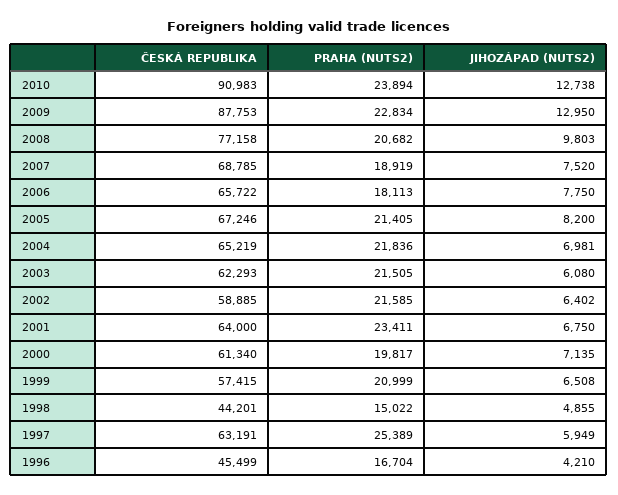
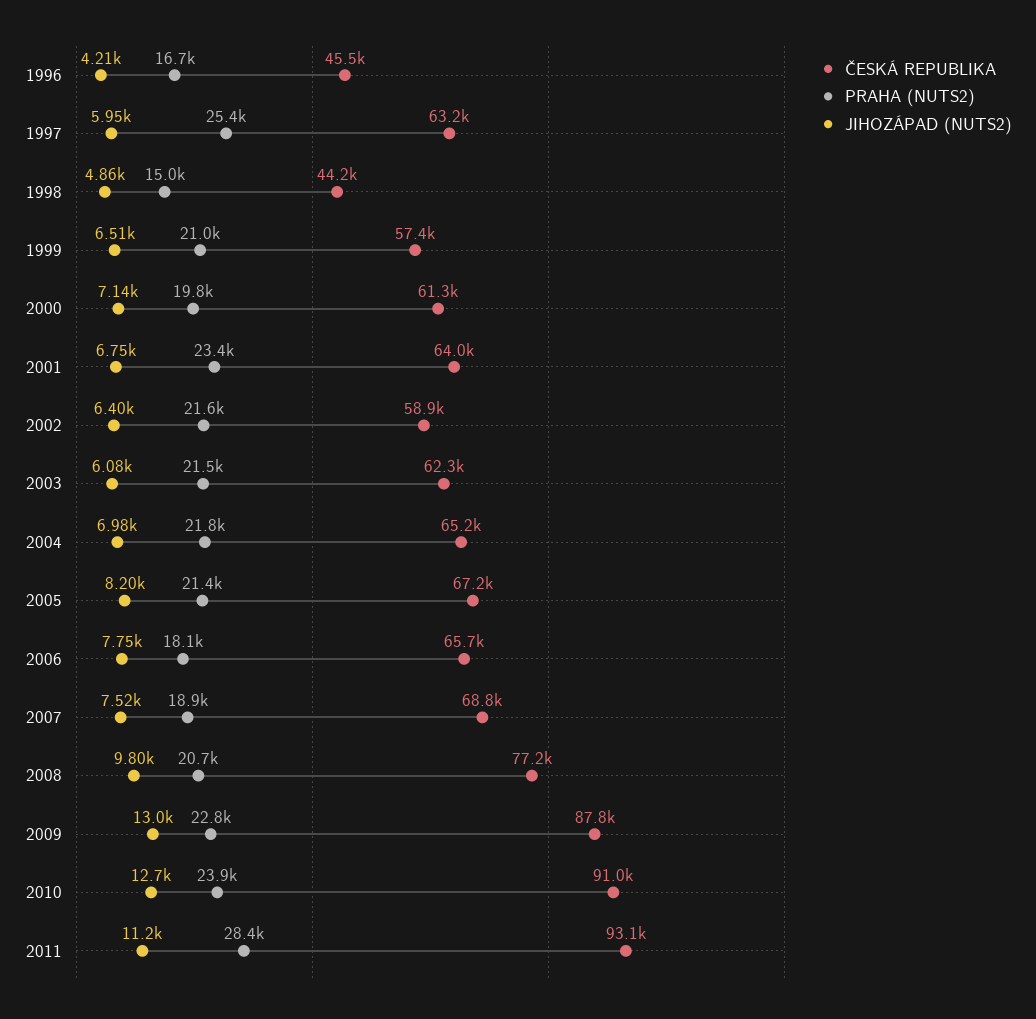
ČESKÁ REPUBLIKA, 2011: none -> 93100
PRAHA (NUTS2), 2011: none -> 28400
JIHOZÁPAD (NUTS2), 2011: none -> 11200

